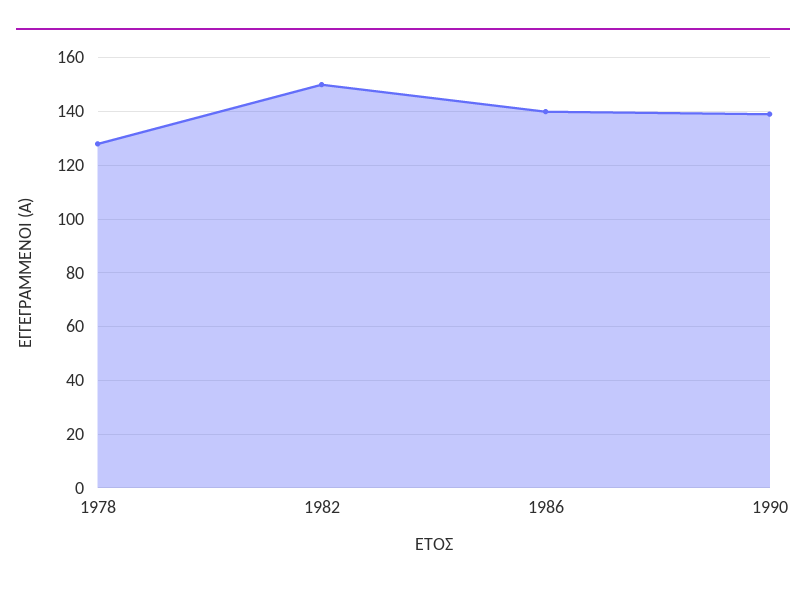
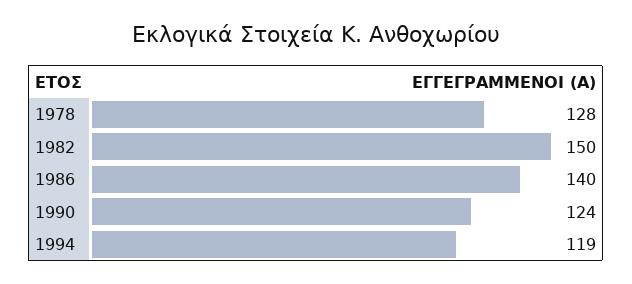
1990: 140 -> 124
1994: none -> 119

